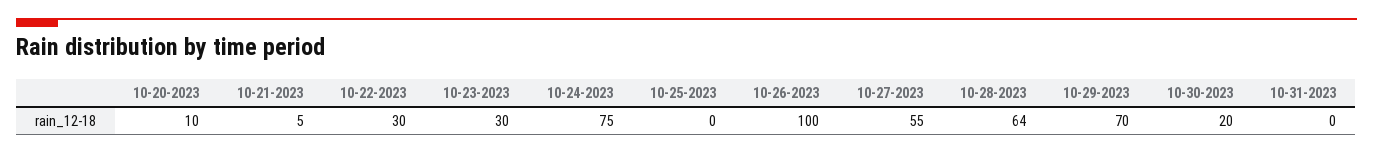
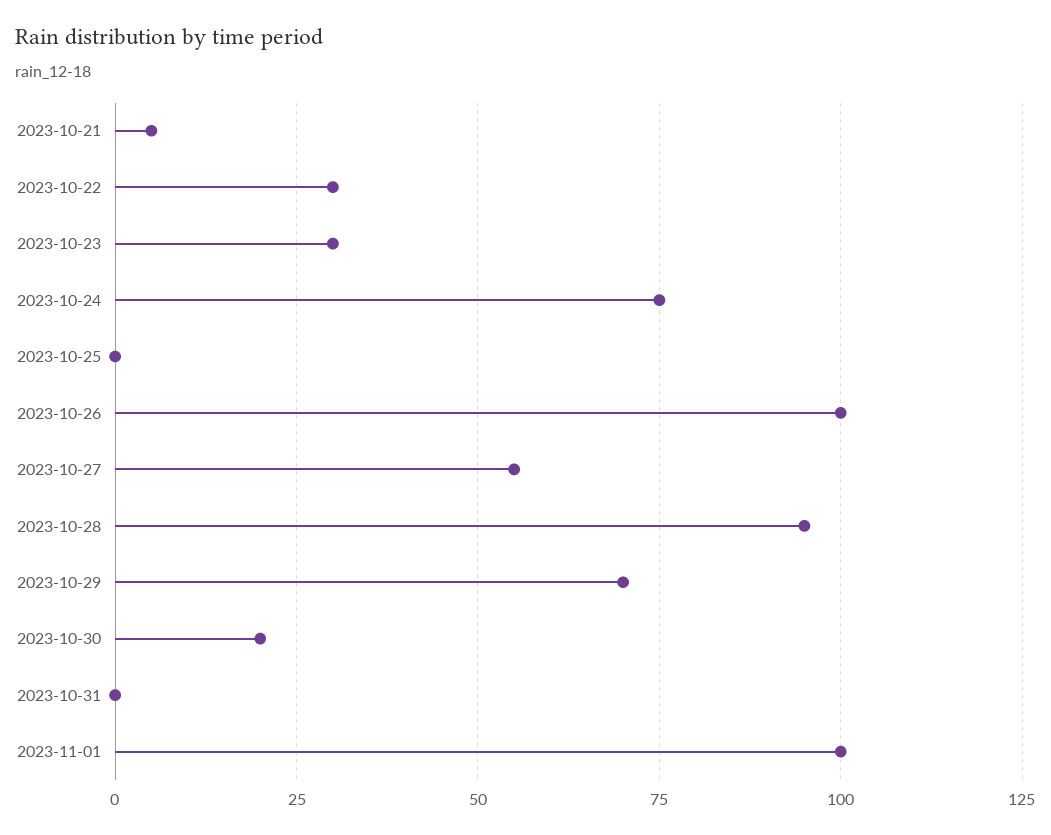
10-20-2023: 10 -> none
10-28-2023: 64 -> 95
2023-11-01: none -> 100

